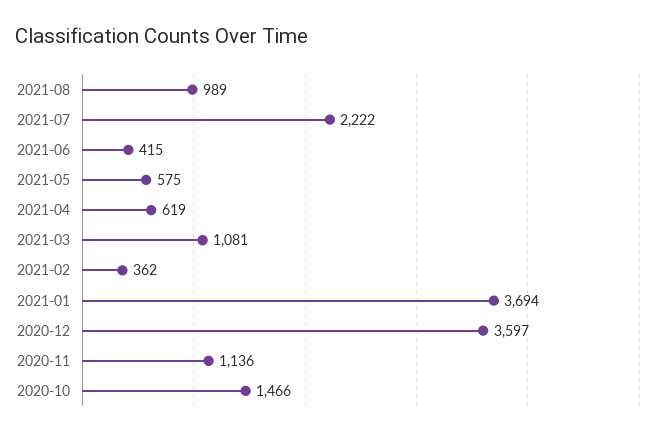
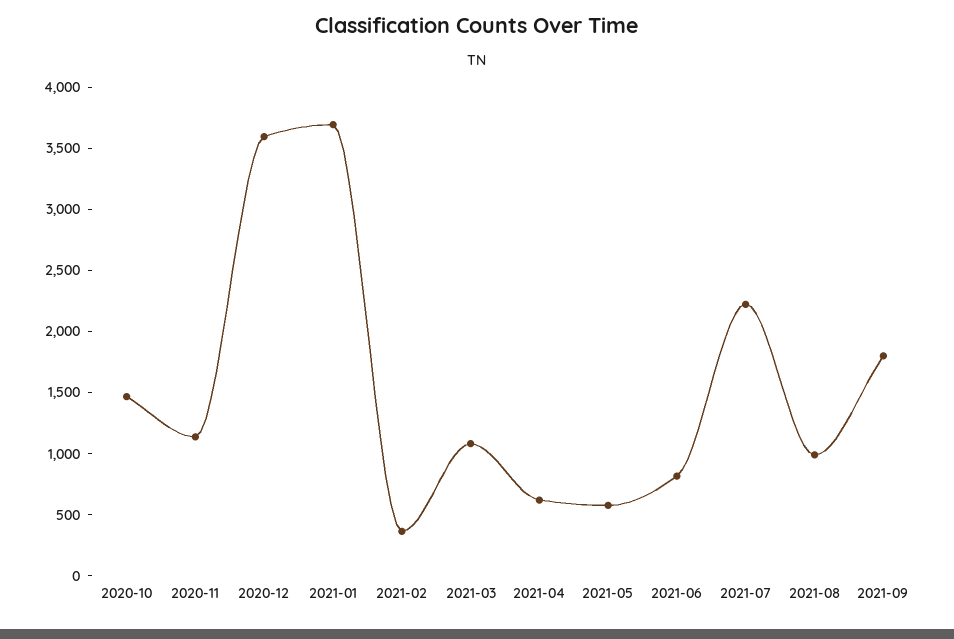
2021-06: 415 -> 800
2021-09: none -> 1800

